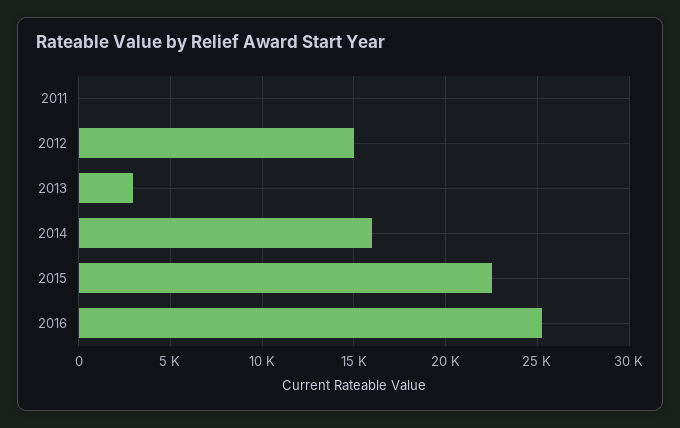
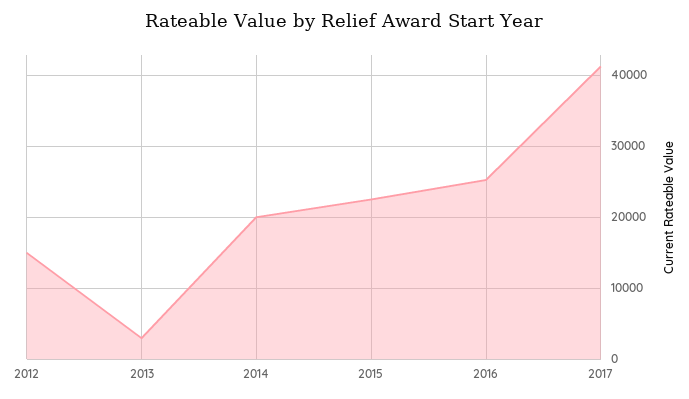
2011: 0 -> none
2014: 16000 -> 20000
2017: none -> 41000

